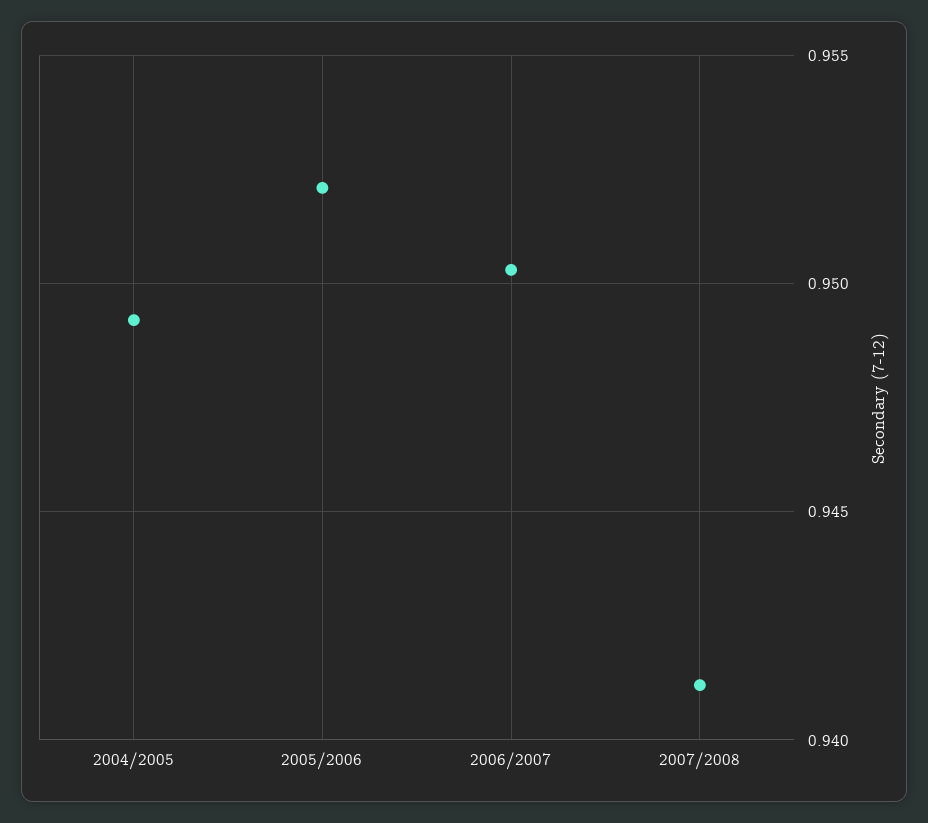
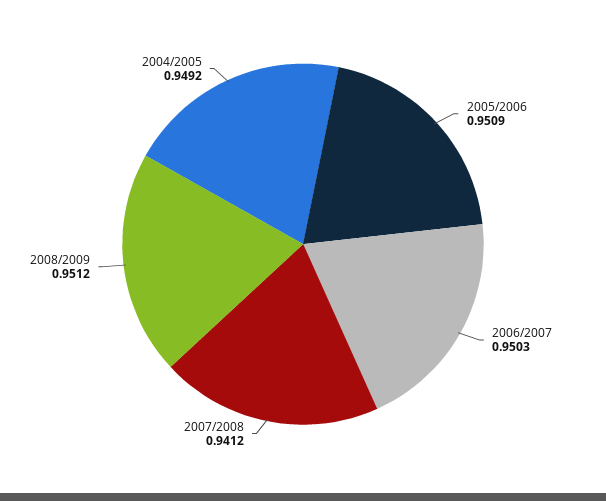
2005/2006: 0.952 -> 0.9509
2008/2009: none -> 0.9512

